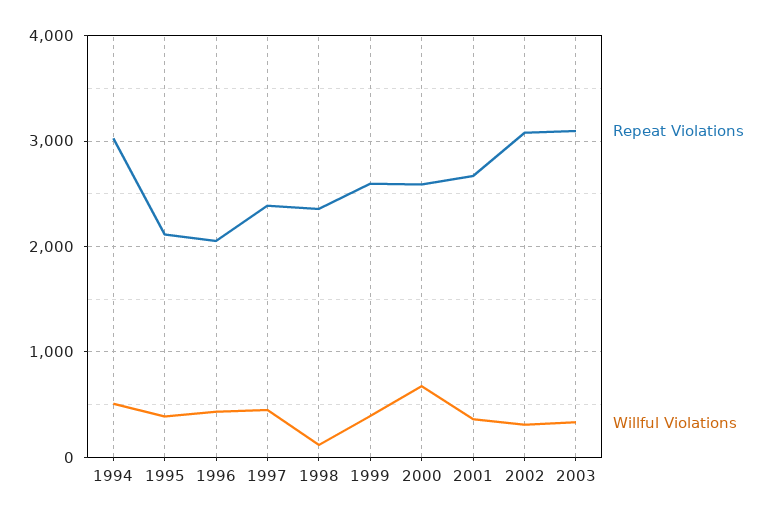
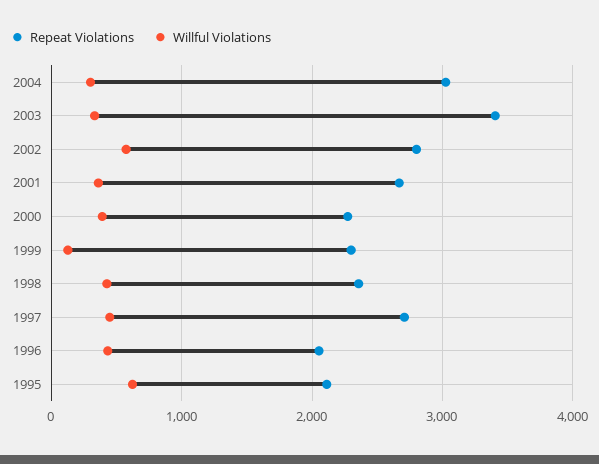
Repeat Violations, 1994: 3000 -> none
Willful Violations, 1994: 500 -> none
Willful Violations, 1995: 400 -> 600
Repeat Violations, 1997: 2400 -> 2700
Willful Violations, 1998: 100 -> 400
Repeat Violations, 1999: 2600 -> 2300
Willful Violations, 1999: 400 -> 100
Repeat Violations, 2000: 2600 -> 2300
Willful Violations, 2000: 700 -> 400
Repeat Violations, 2002: 3100 -> 2800
Willful Violations, 2002: 300 -> 600
Repeat Violations, 2003: 3100 -> 3400
Repeat Violations, 2004: none -> 3000
Willful Violations, 2004: none -> 300

